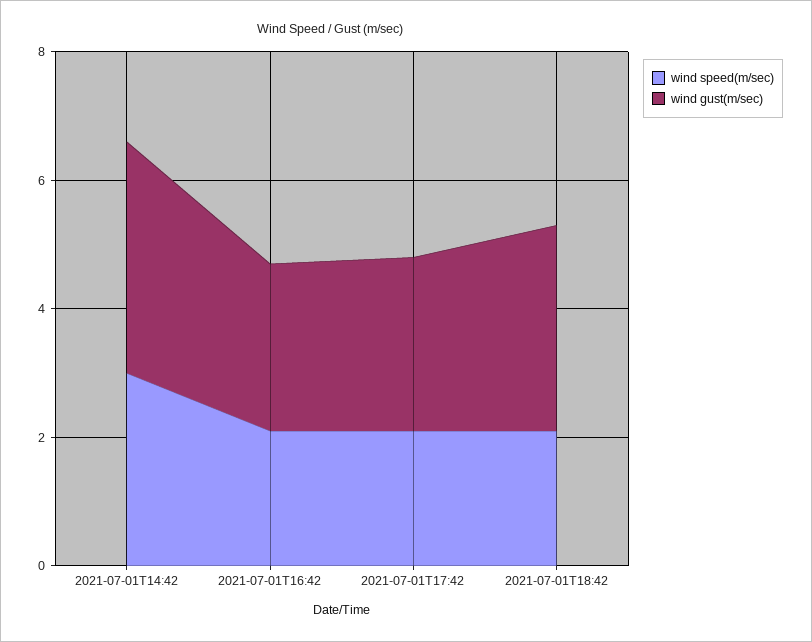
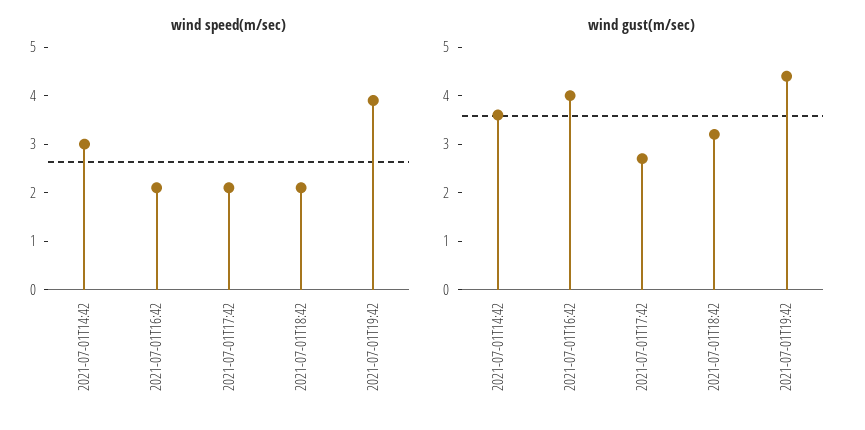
wind gust(m/sec), 2021-07-01T16:42: 2.5 -> 4
wind speed(m/sec), 2021-07-01T19:42: none -> 4
wind gust(m/sec), 2021-07-01T19:42: none -> 4.5

